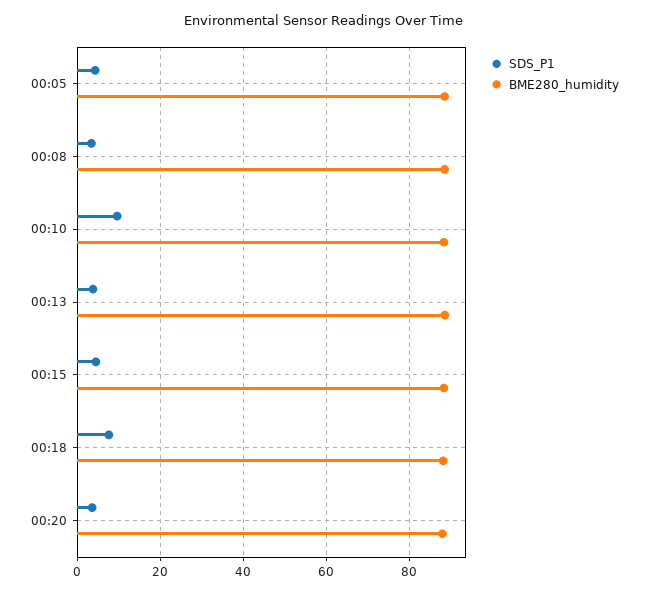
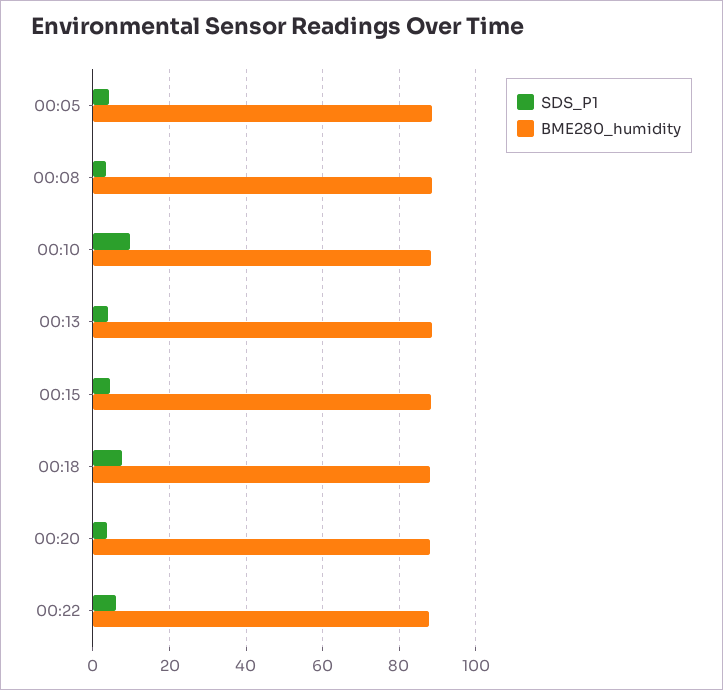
SDS_P1, 00:22: none -> 6
BME280_humidity, 00:22: none -> 88

